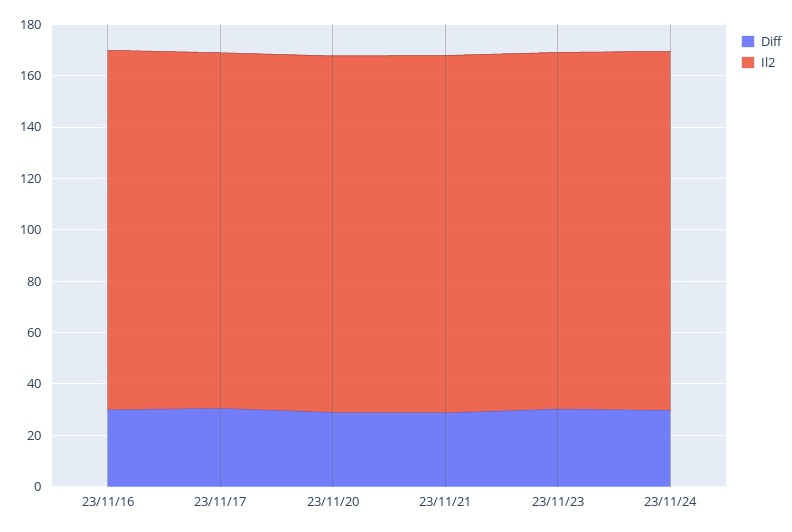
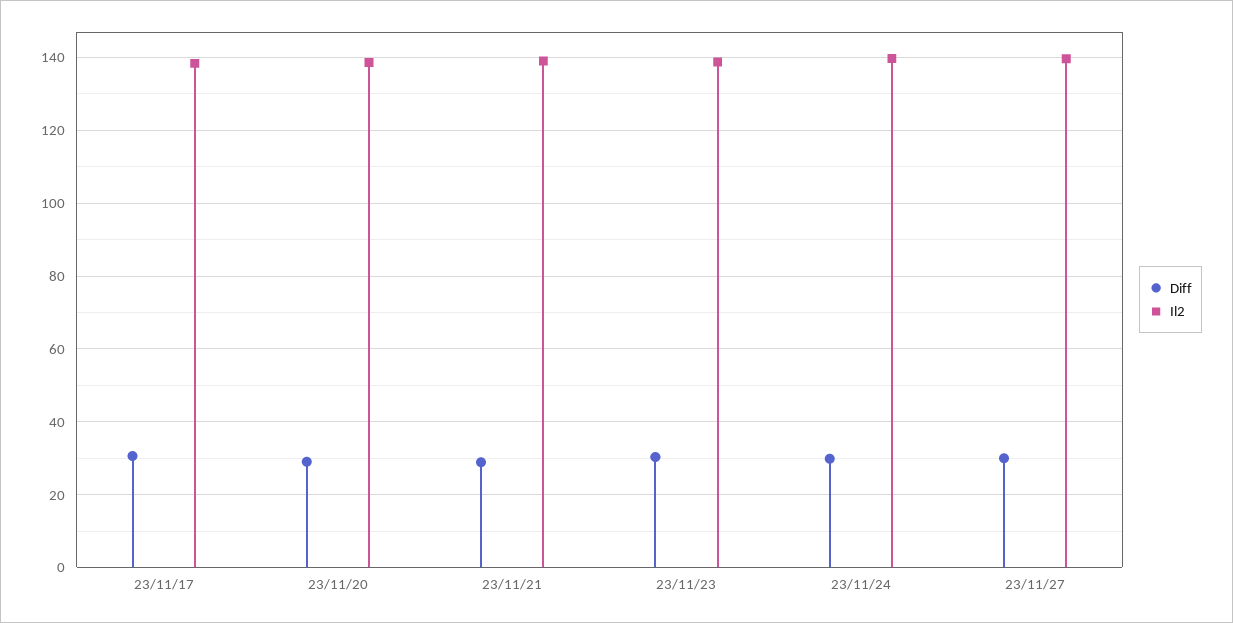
Diff, 23/11/16: 30 -> none
Il2, 23/11/16: 140 -> none
Diff, 23/11/27: none -> 30
Il2, 23/11/27: none -> 140

